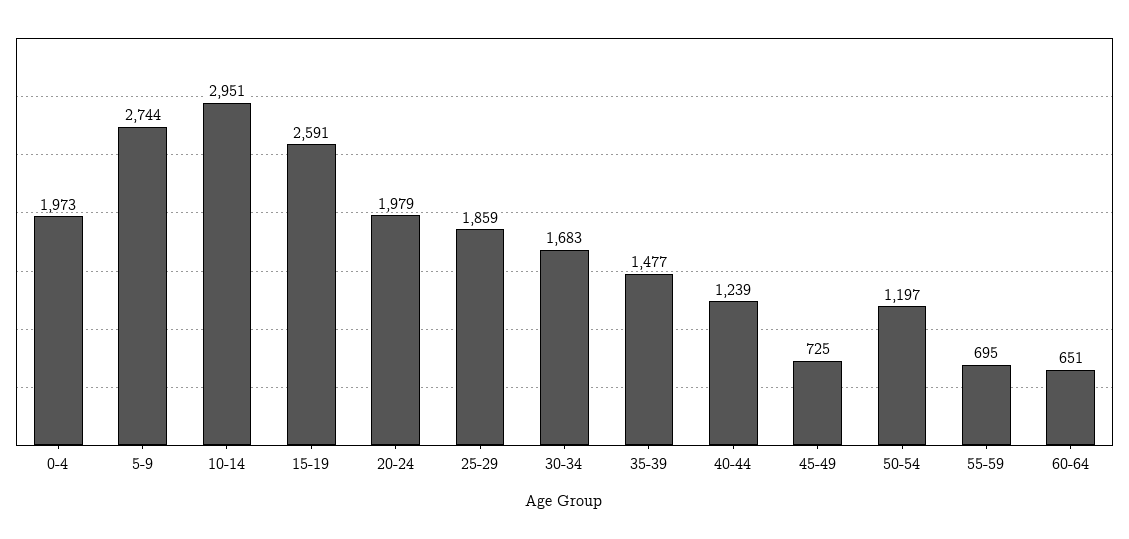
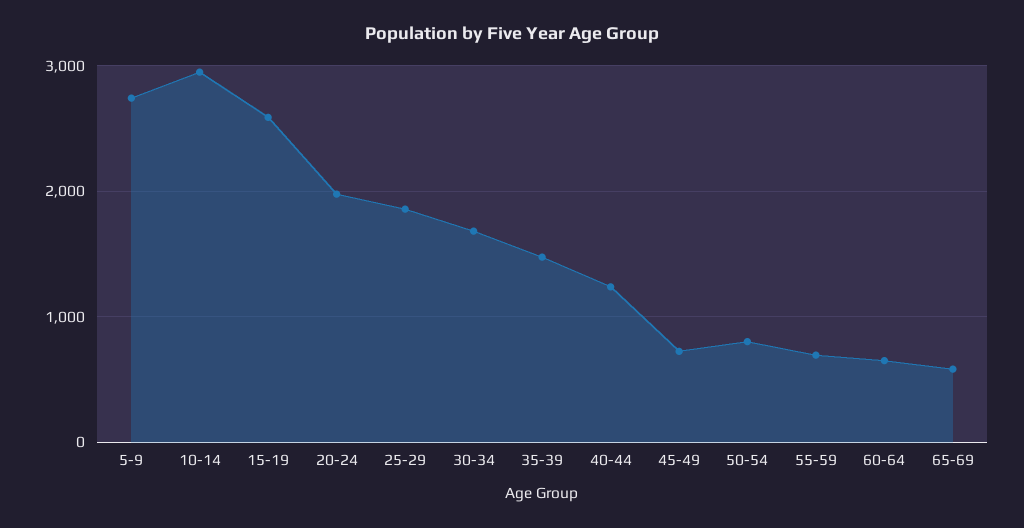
0-4: 1973 -> none
50-54: 1197 -> 800
65-69: none -> 600

